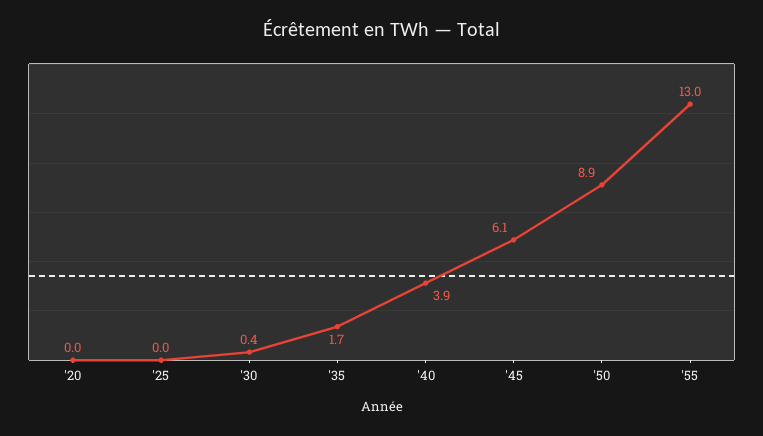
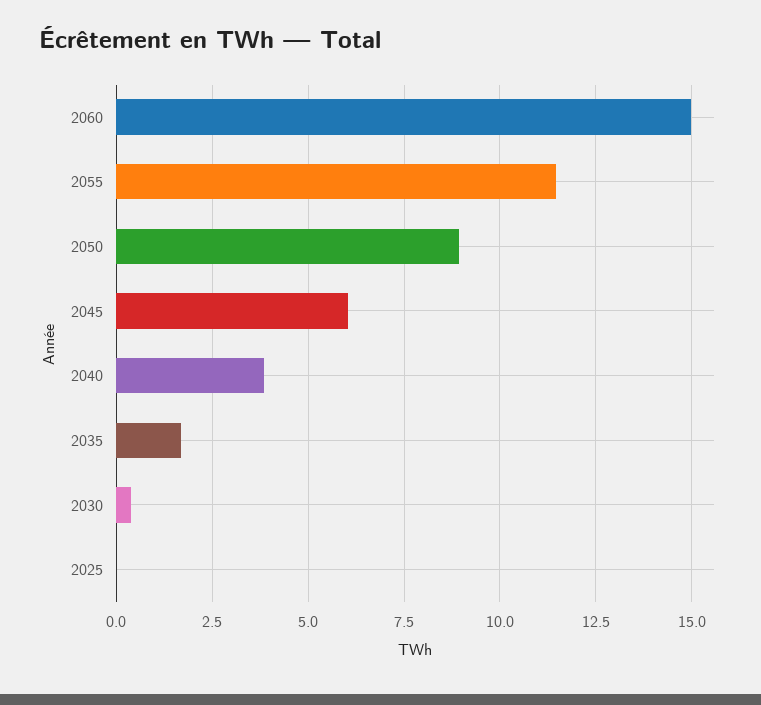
'20: 0 -> none
'55: 13 -> 11.5
2060: none -> 15

